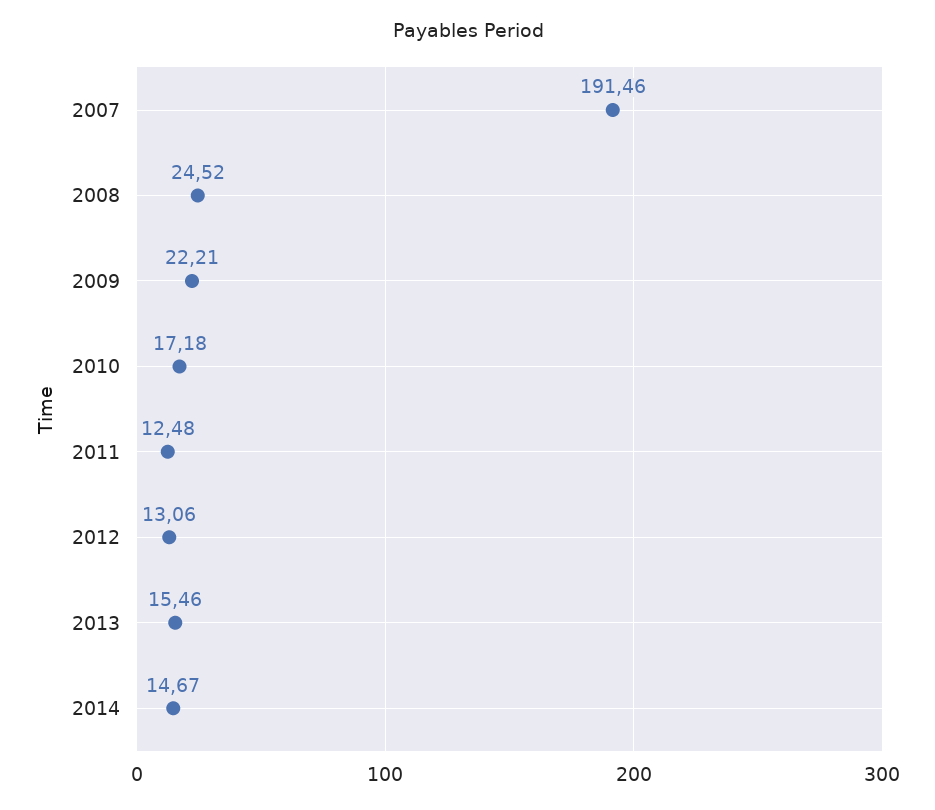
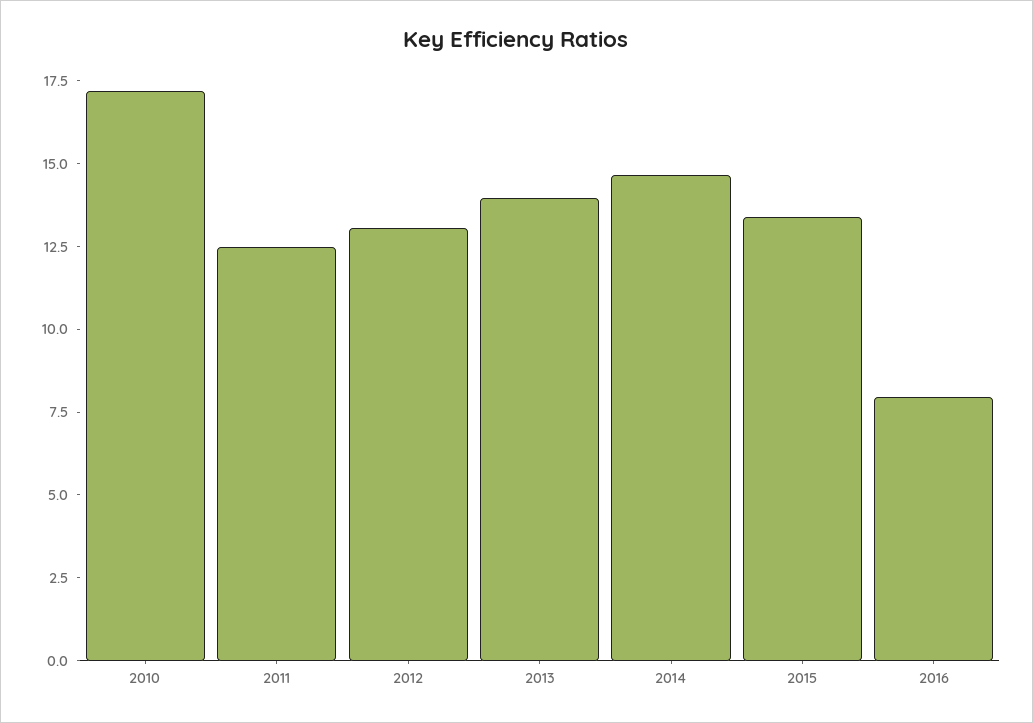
2007: 191.46 -> none
2008: 24.52 -> none
2009: 22.21 -> none
2013: 15.46 -> 14
2015: none -> 13.5
2016: none -> 8

